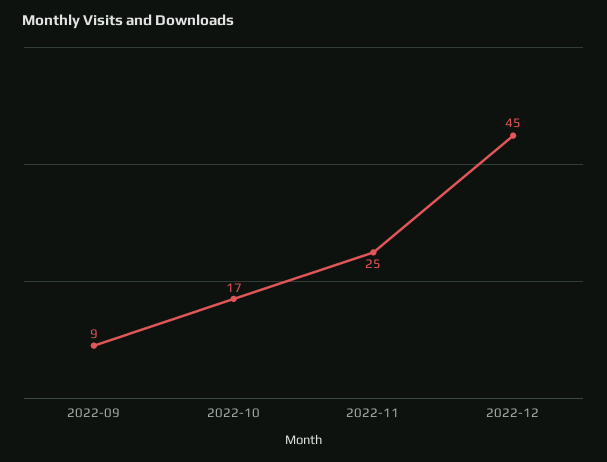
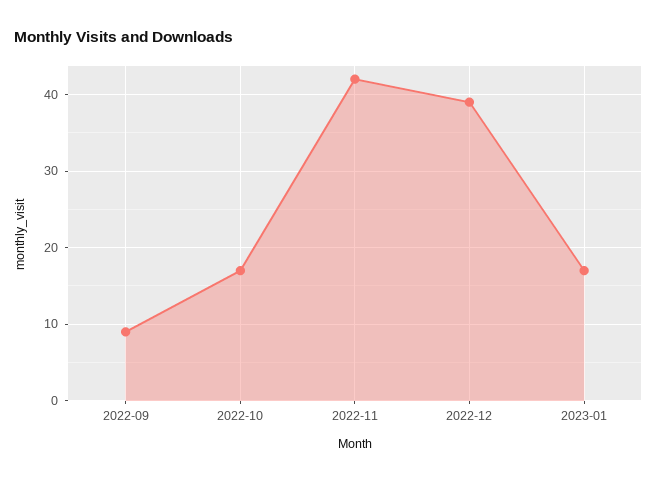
2022-11: 25 -> 42
2022-12: 45 -> 39
2023-01: none -> 17

